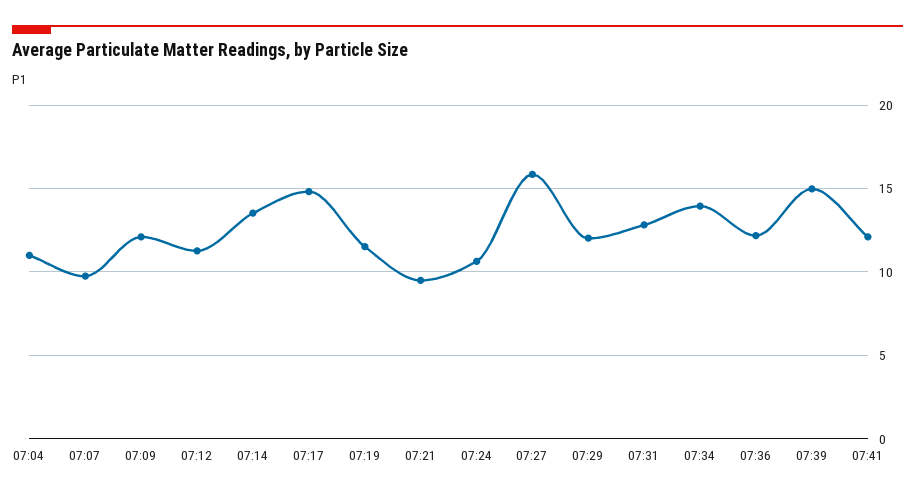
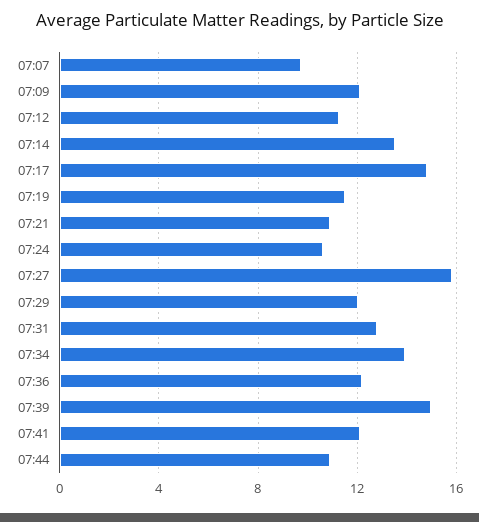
07:04: 11 -> none
07:21: 9.5 -> 11
07:44: none -> 11

